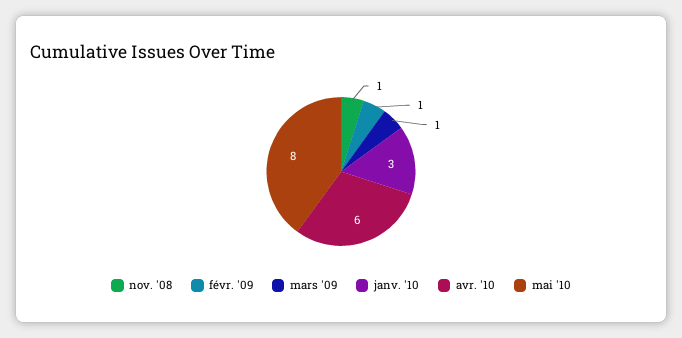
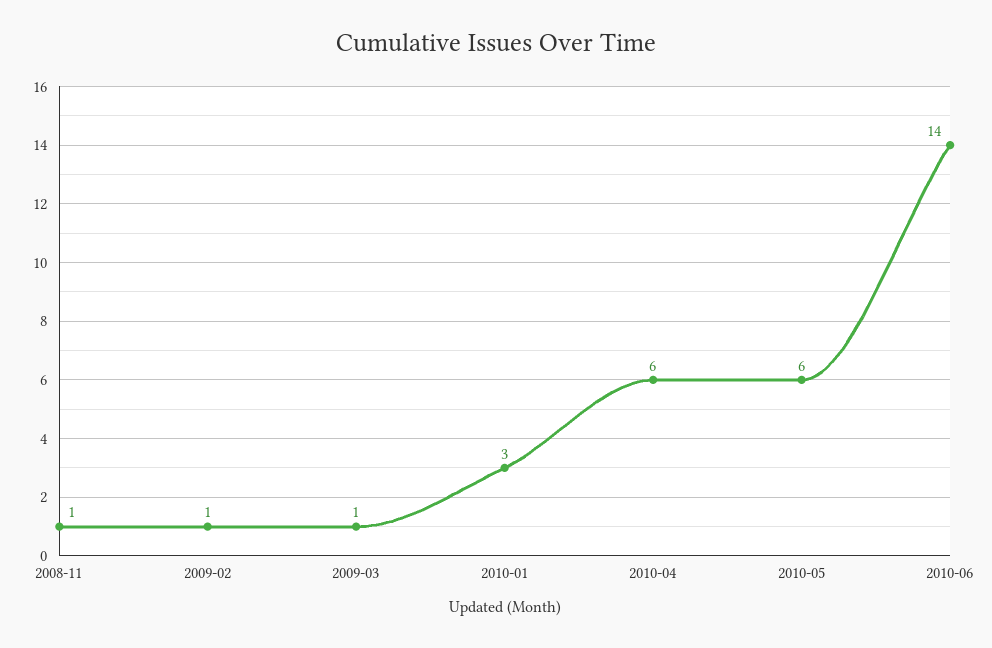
mai '10: 8 -> 6
2010-06: none -> 14

